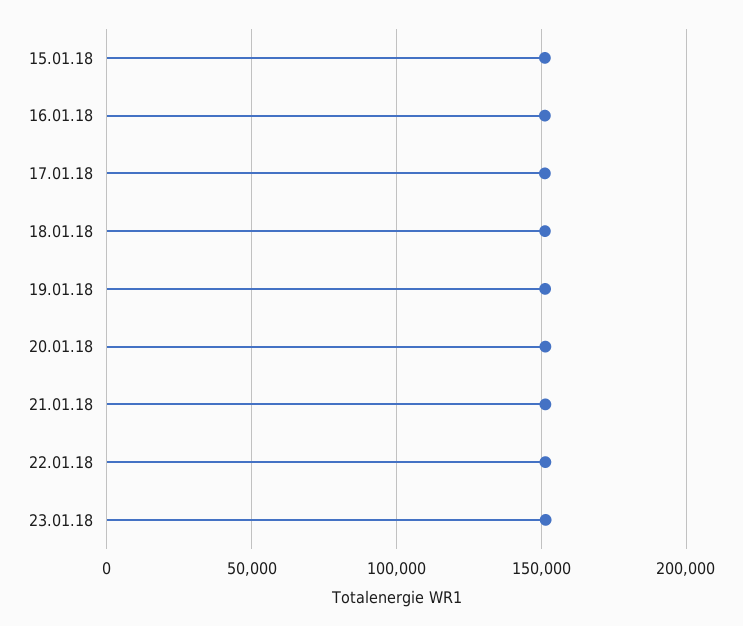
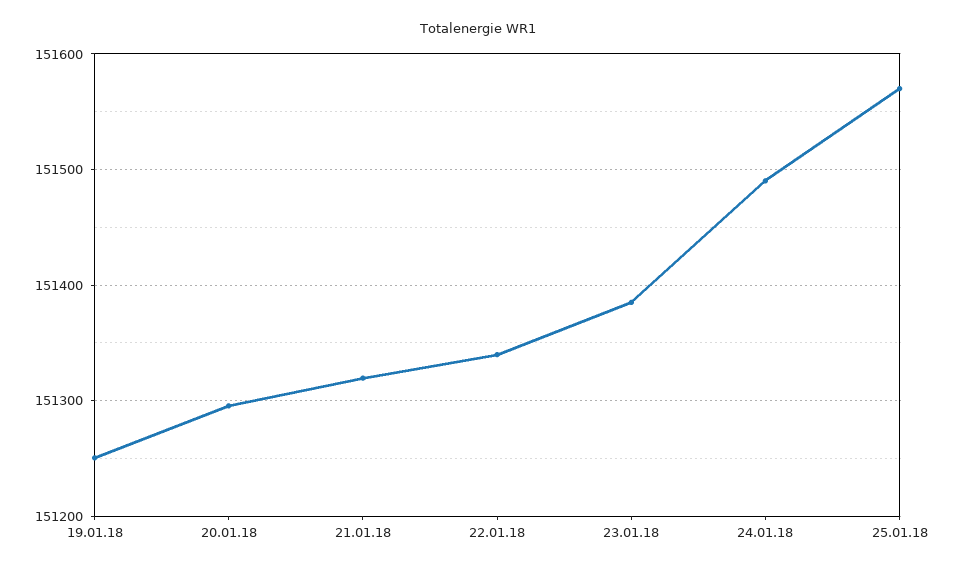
15.01.18: 150000 -> none
16.01.18: 150000 -> none
17.01.18: 150000 -> none
18.01.18: 150000 -> none
24.01.18: none -> 151490
25.01.18: none -> 151570

